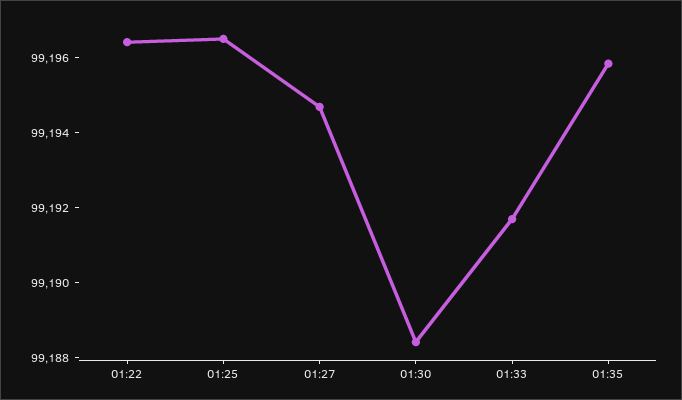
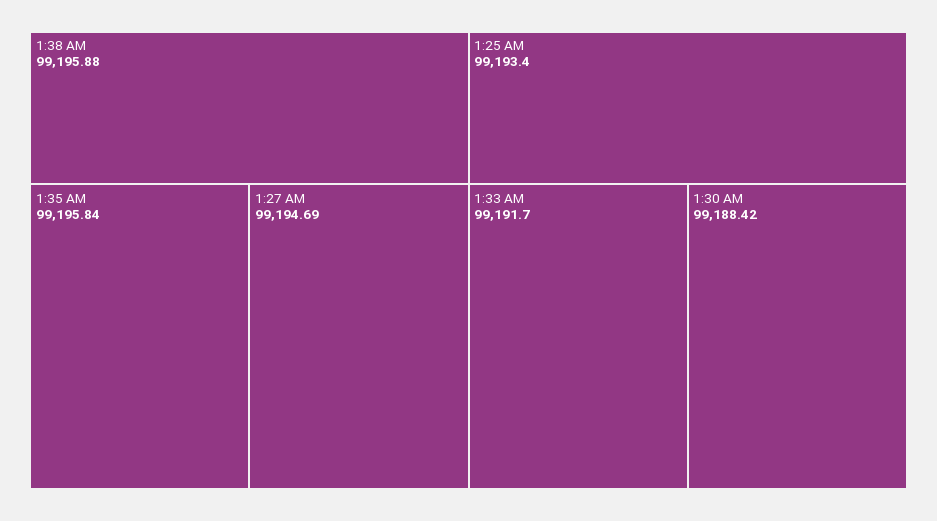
01:22: 99196.5 -> none
01:25: 99196.5 -> 99193.4
1:38 AM: none -> 99195.88

